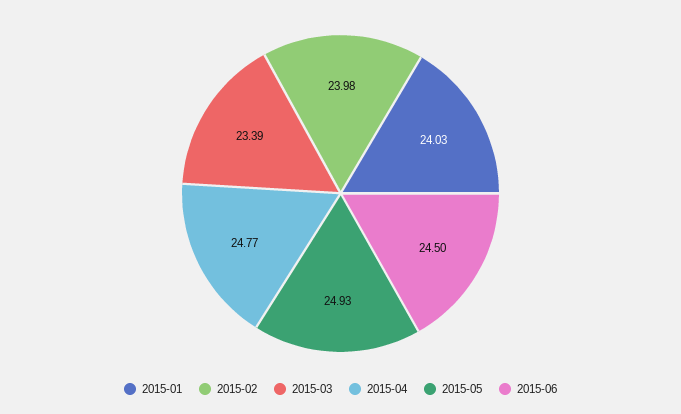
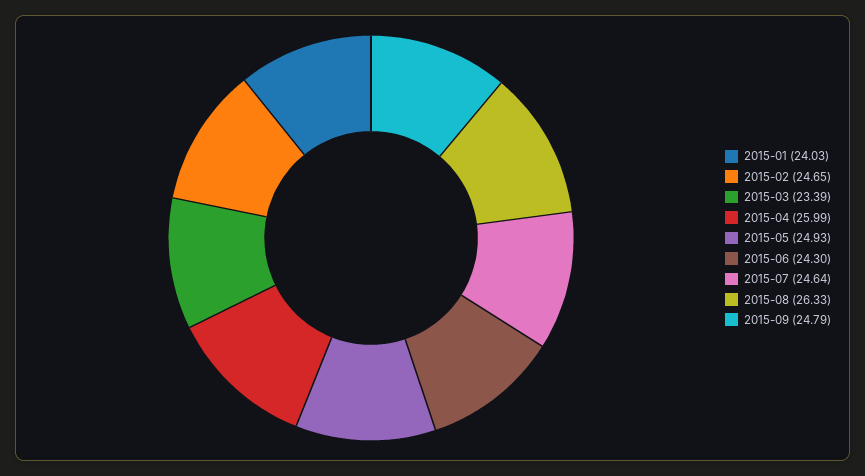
2015-02: 23.98 -> 24.65
2015-04: 24.77 -> 25.99
2015-06: 24.5 -> 24.3
2015-07: none -> 24.64
2015-08: none -> 26.33
2015-09: none -> 24.79

